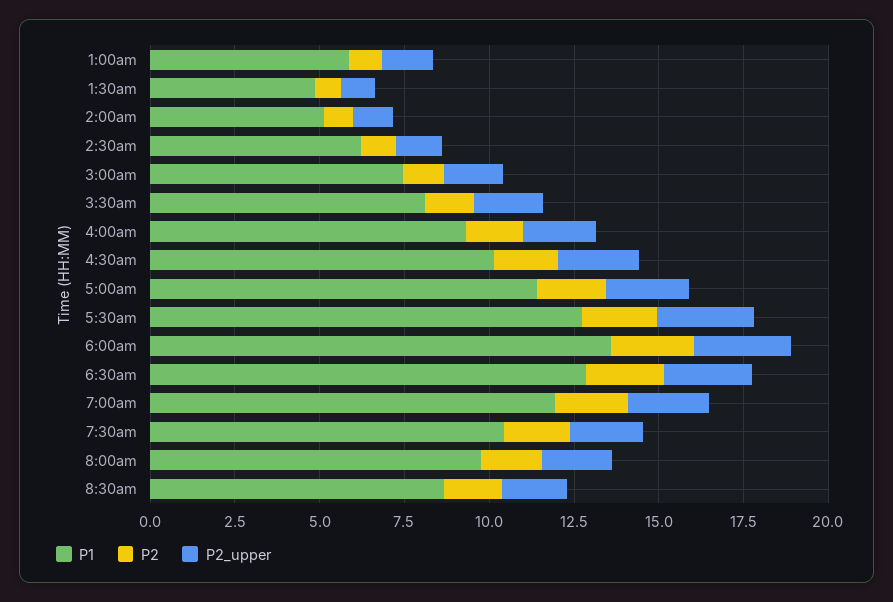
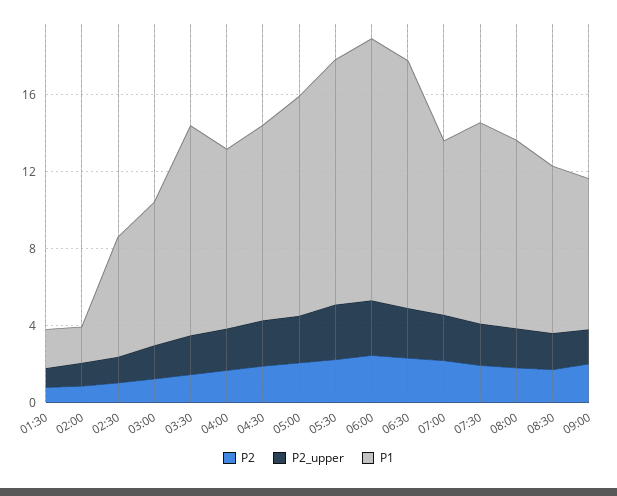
P1, 1:00am: 6 -> none
P2, 1:00am: 1 -> none
P2_upper, 1:00am: 1.5 -> none
P1, 1:30am: 5 -> 2
P1, 2:00am: 5 -> 2
P1, 3:30am: 8 -> 11
P1, 7:00am: 12 -> 9
P2, 09:00: none -> 2
P2_upper, 09:00: none -> 2
P1, 09:00: none -> 8

